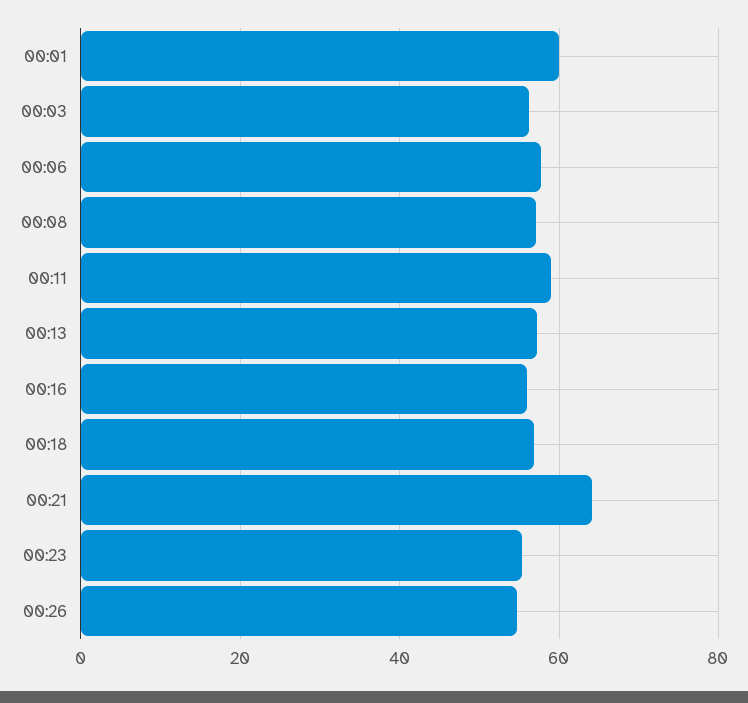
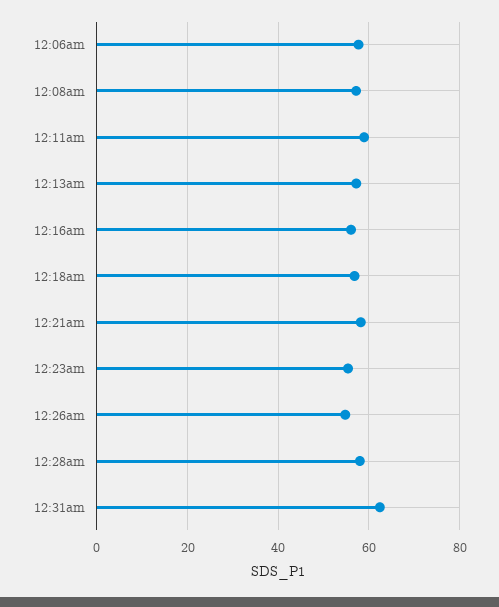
00:01: 60 -> none
00:03: 56 -> none
00:21: 64 -> 58
12:28am: none -> 58
12:31am: none -> 62

